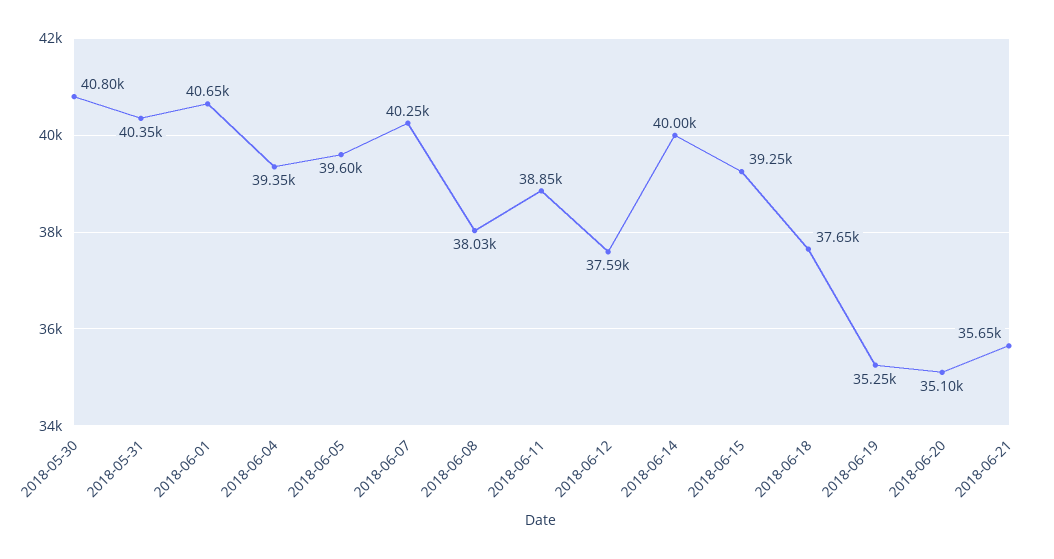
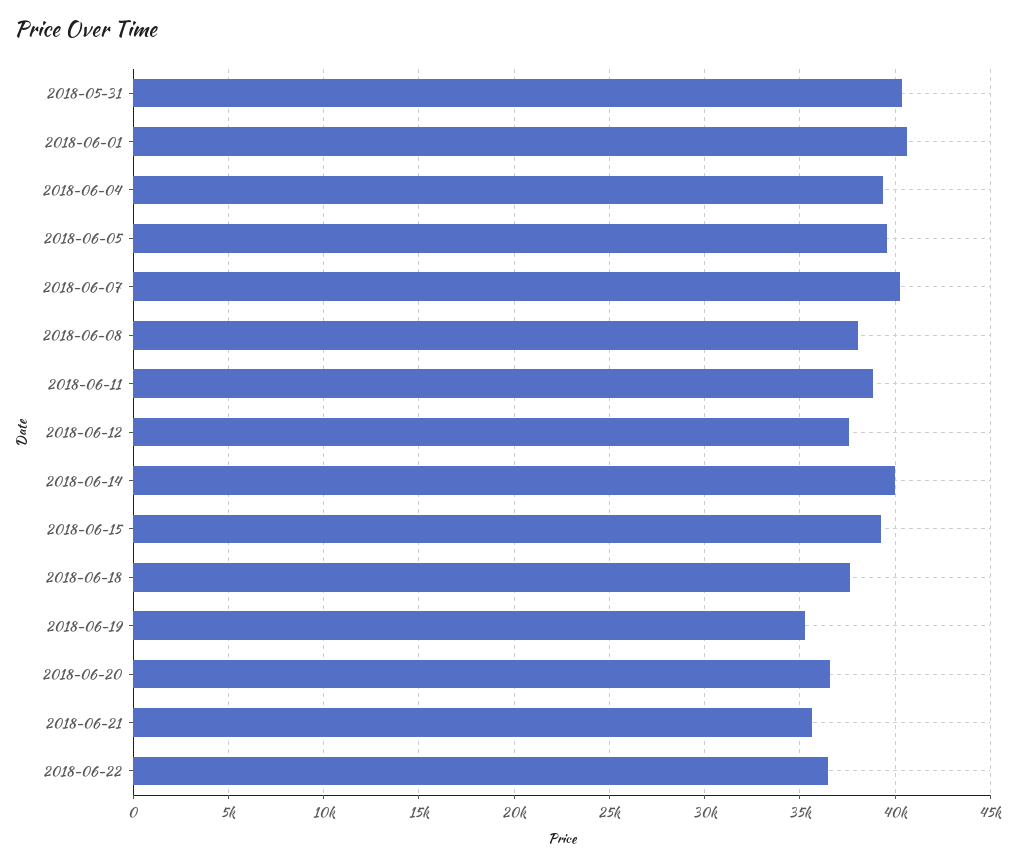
2018-05-30: 40800 -> none
2018-06-20: 35100 -> 36500
2018-06-22: none -> 36500

